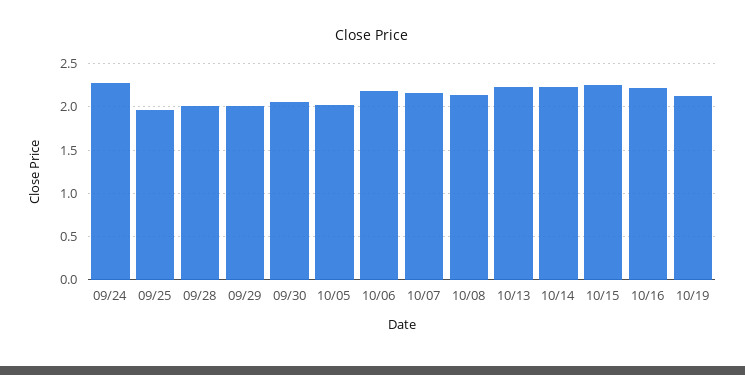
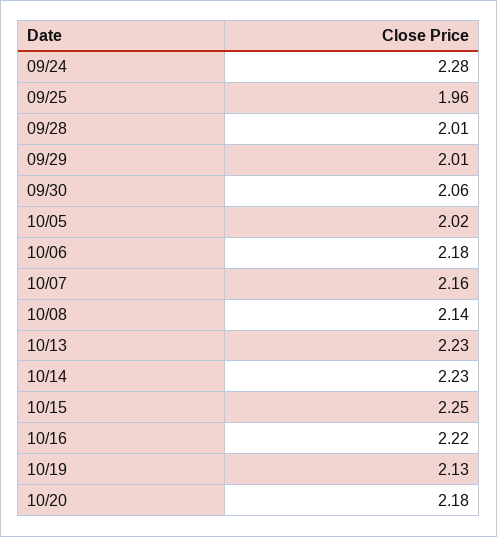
10/20: none -> 2.18

